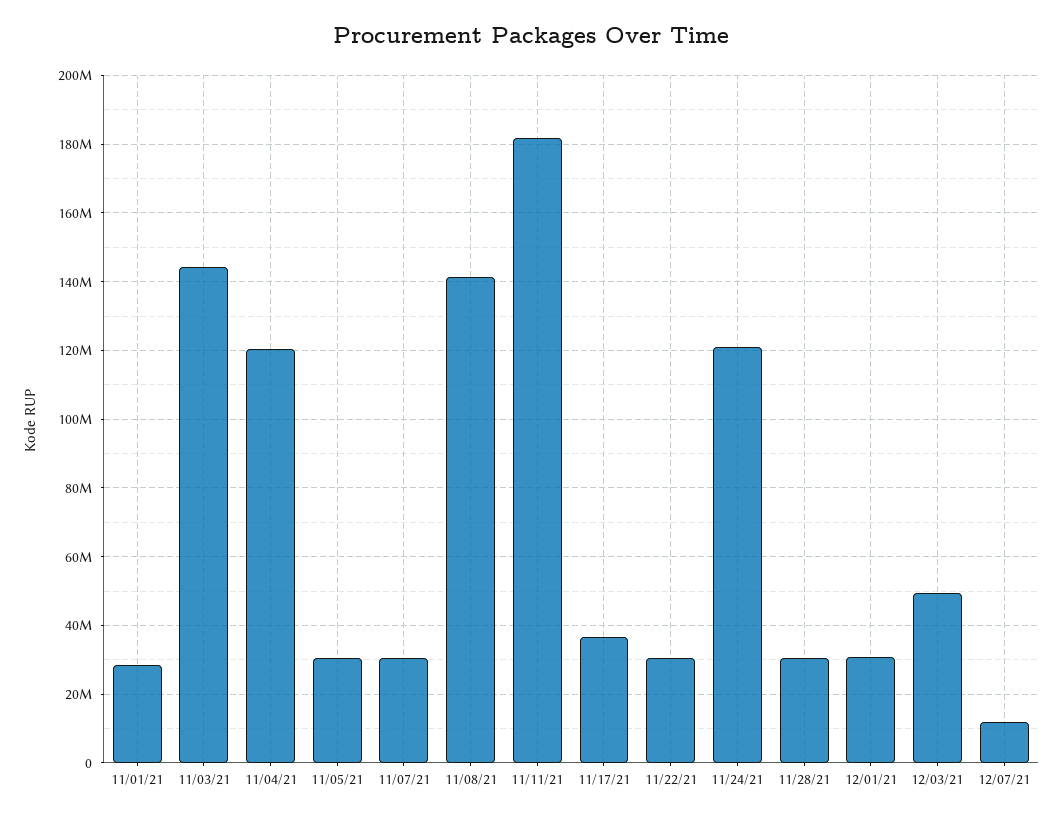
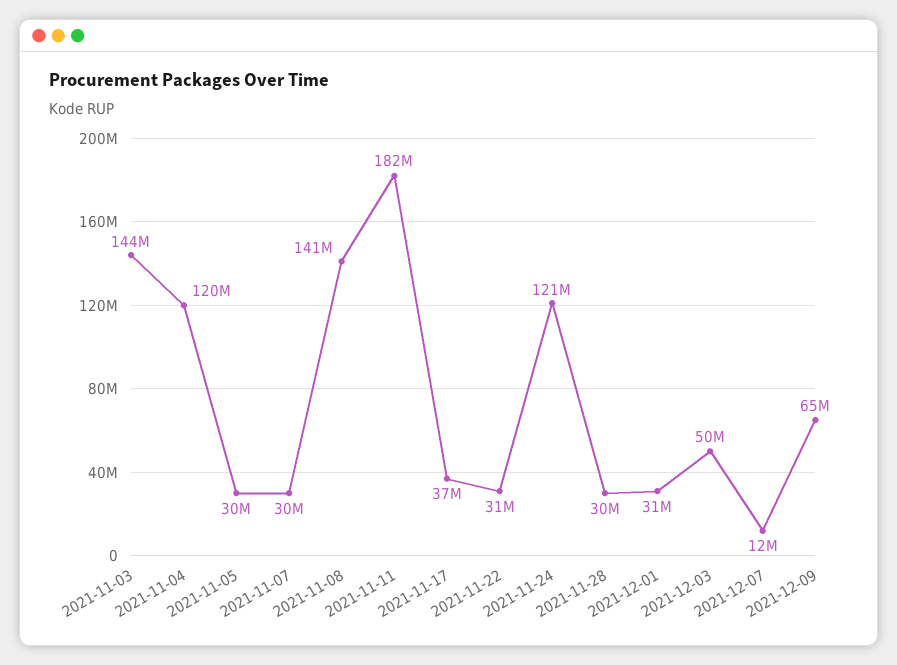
11/01/21: 28000000 -> none
2021-12-09: none -> 65000000

